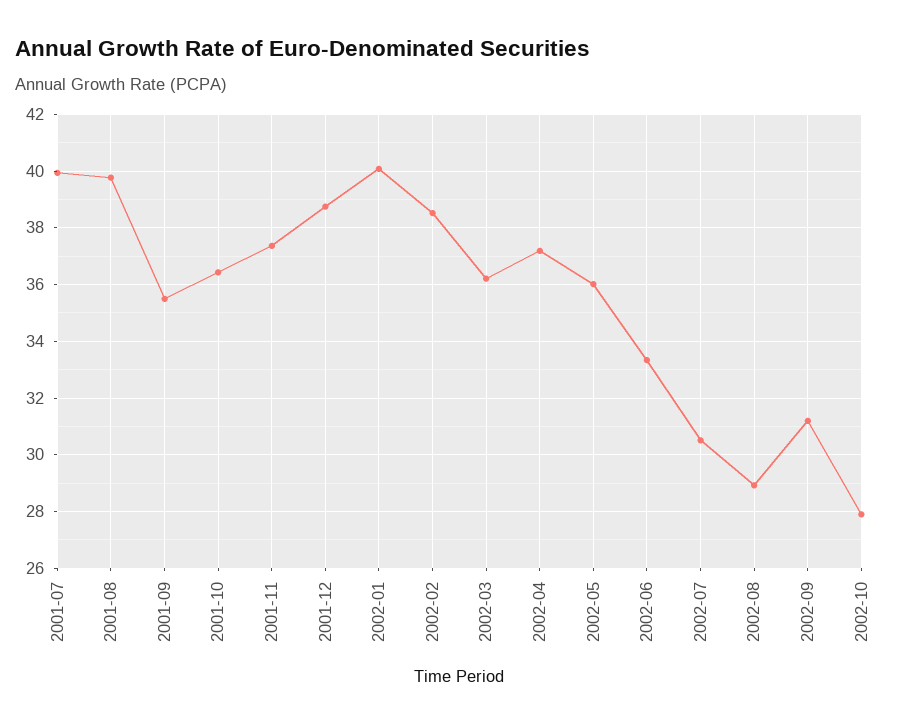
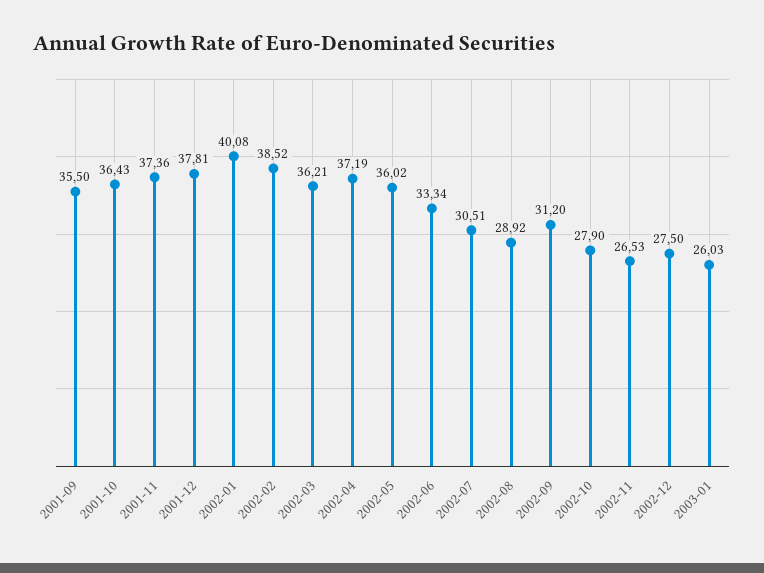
2001-07: 40 -> none
2001-08: 39.75 -> none
2001-12: 38.75 -> 37.81
2002-11: none -> 26.53
2002-12: none -> 27.5
2003-01: none -> 26.03

